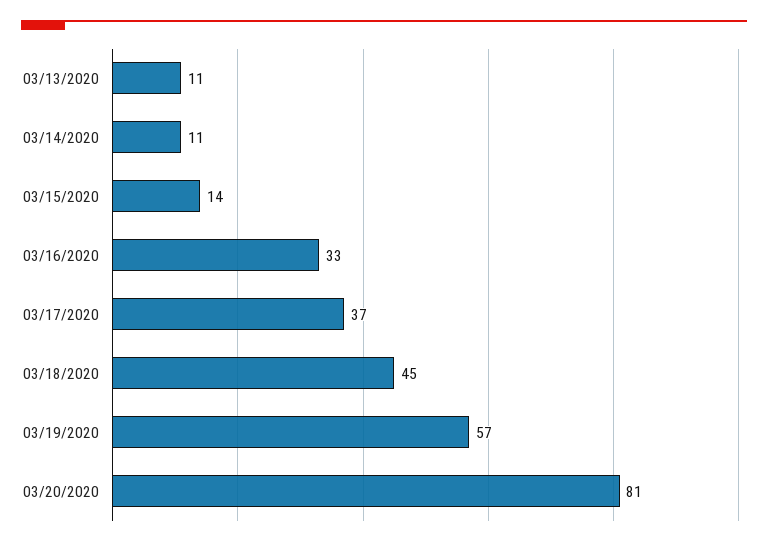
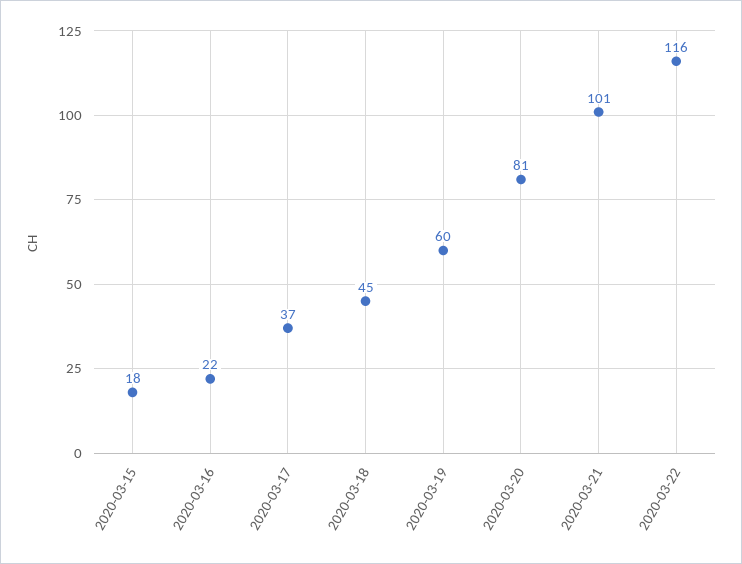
03/13/2020: 11 -> none
03/14/2020: 11 -> none
03/15/2020: 14 -> 18
03/16/2020: 33 -> 22
03/19/2020: 57 -> 60
2020-03-21: none -> 101
2020-03-22: none -> 116

